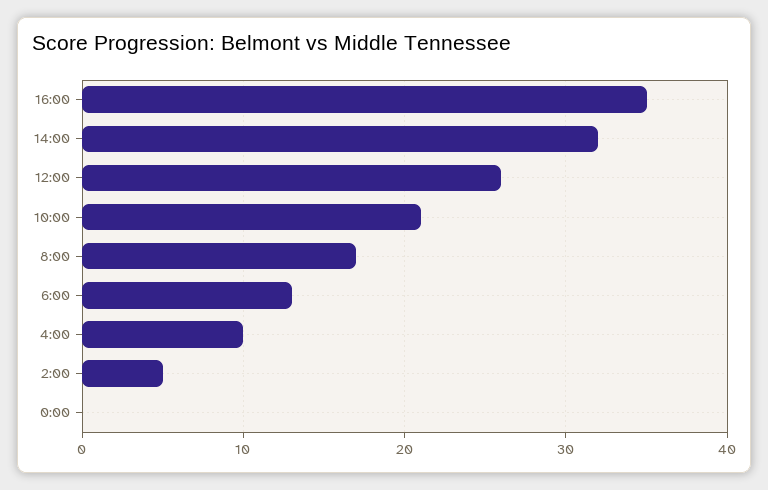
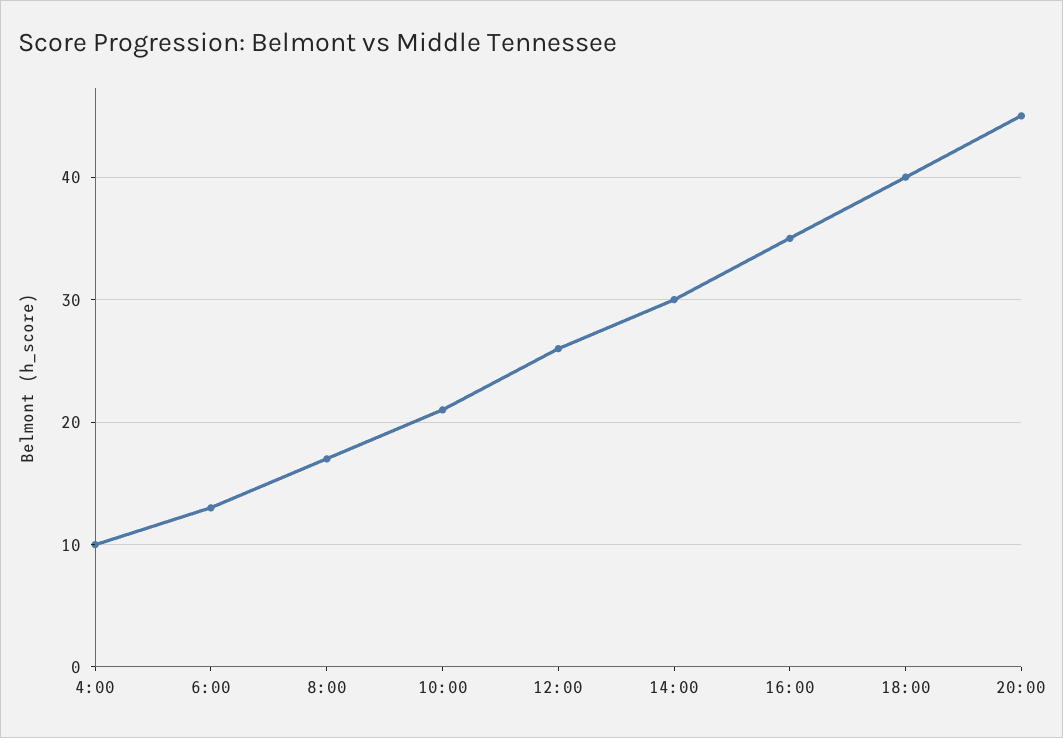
14:00: 32 -> 30
2:00: 5 -> none
0:00: 0 -> none
18:00: none -> 40
20:00: none -> 45

